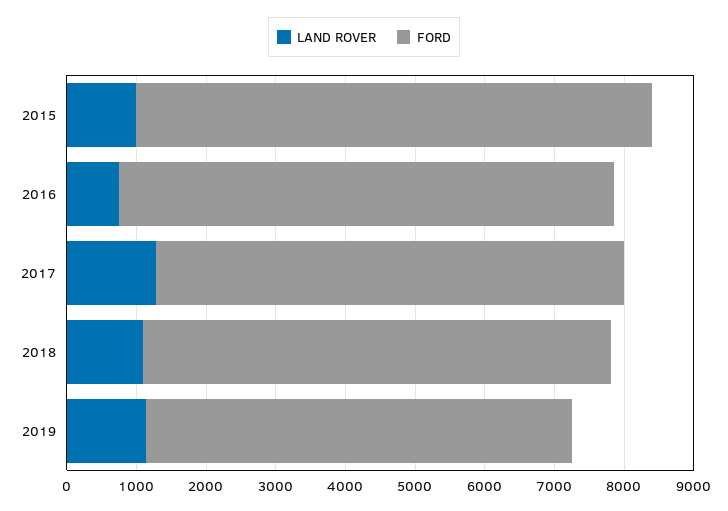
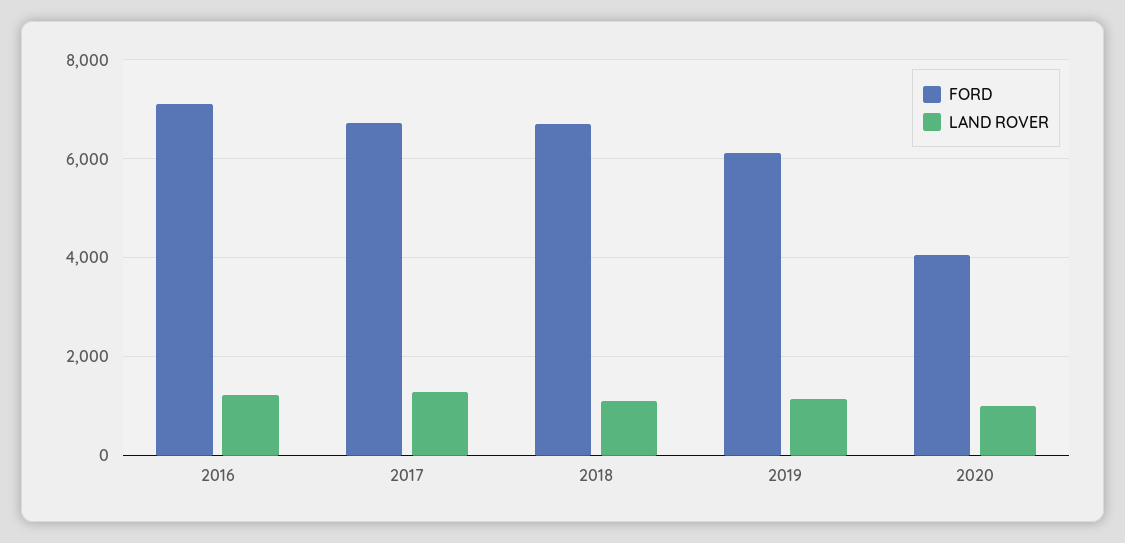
LAND ROVER, 2015: 1000 -> none
FORD, 2015: 7400 -> none
LAND ROVER, 2016: 800 -> 1200
FORD, 2020: none -> 4000
LAND ROVER, 2020: none -> 1000

